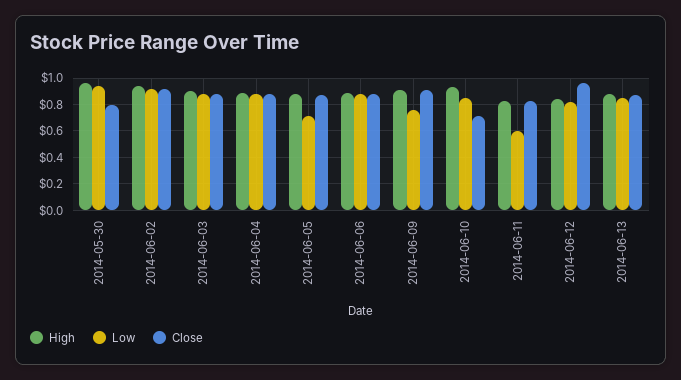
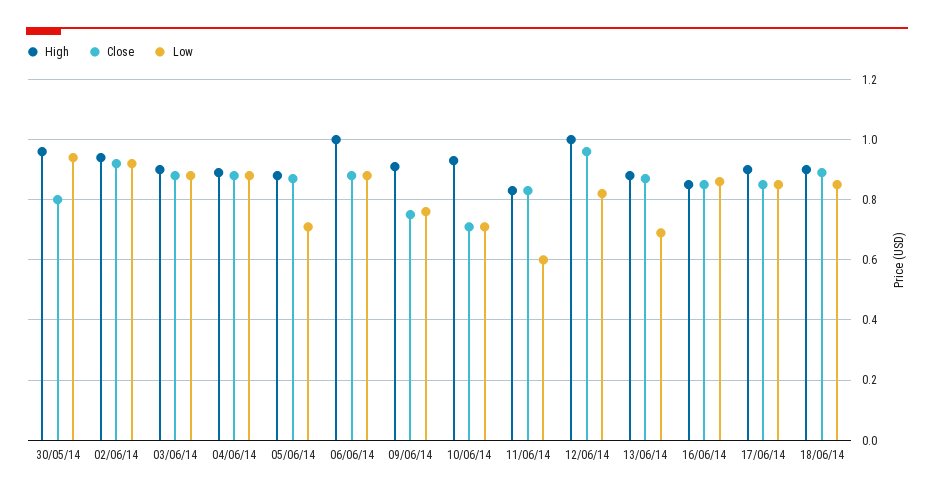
High, 2014-06-06: 0.9 -> 1
Close, 2014-06-09: 0.9 -> 0.75
Low, 2014-06-10: 0.85 -> 0.7
High, 2014-06-12: 0.85 -> 1
Low, 2014-06-13: 0.85 -> 0.7
High, 16/06/14: none -> 0.85
Close, 16/06/14: none -> 0.85
Low, 16/06/14: none -> 0.85
High, 17/06/14: none -> 0.9
Close, 17/06/14: none -> 0.85
Low, 17/06/14: none -> 0.85
High, 18/06/14: none -> 0.9
Close, 18/06/14: none -> 0.9
Low, 18/06/14: none -> 0.85

